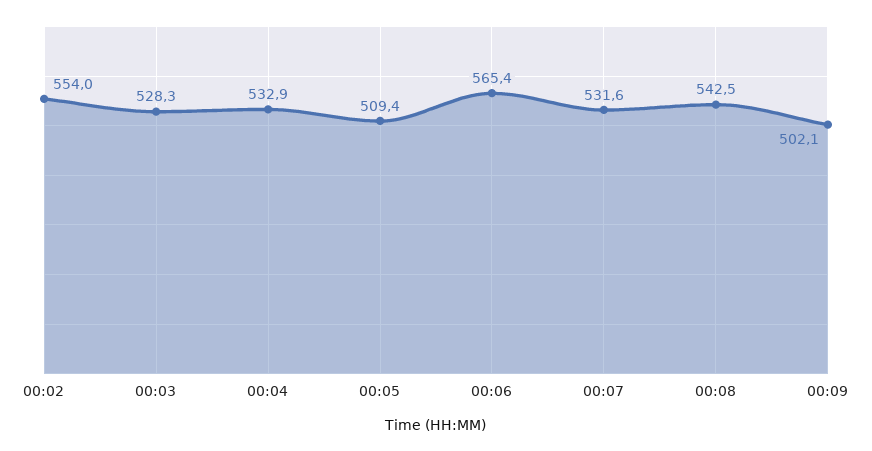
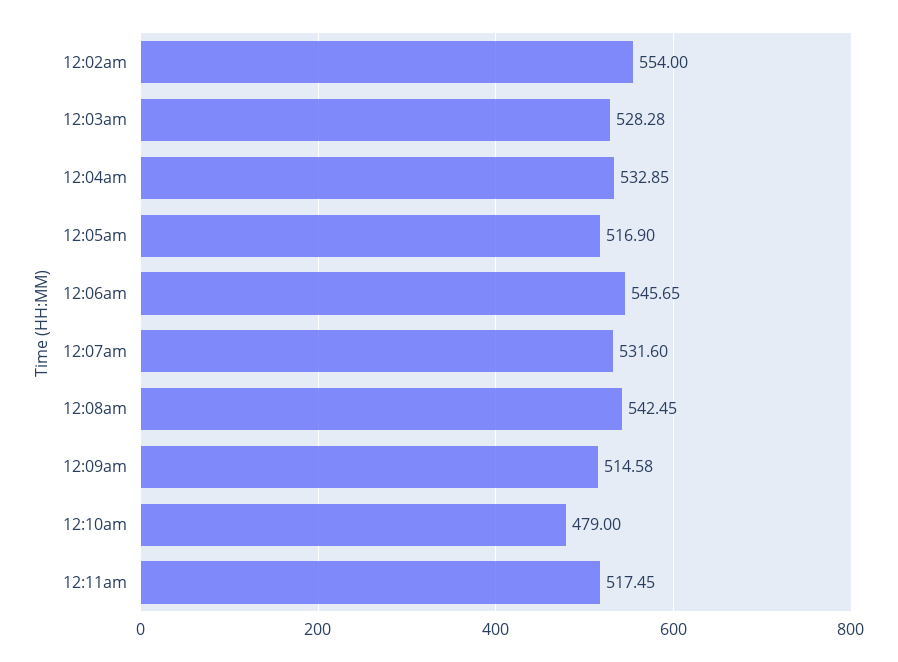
00:05: 509.4 -> 516.9
00:06: 565.4 -> 545.65
00:09: 502.1 -> 514.58
12:10am: none -> 479
12:11am: none -> 517.45

